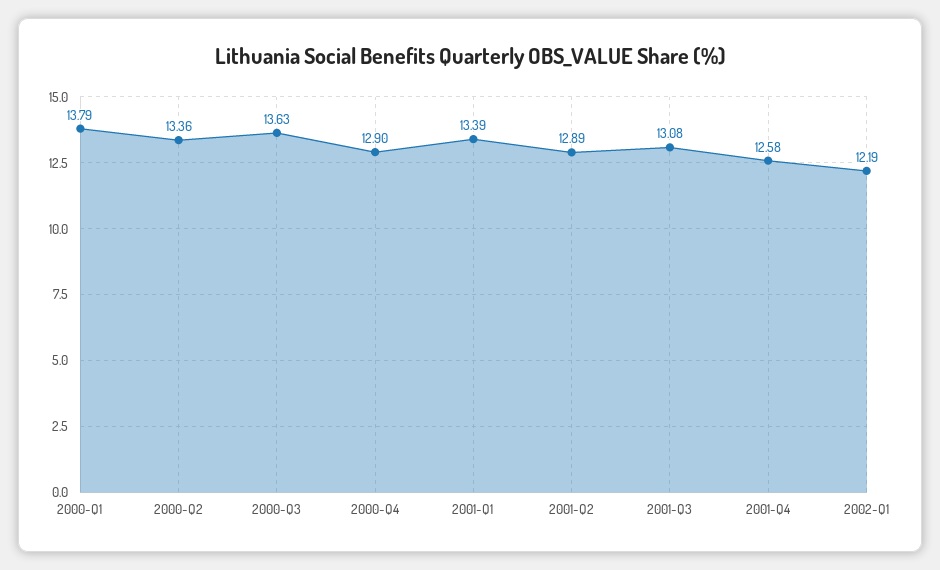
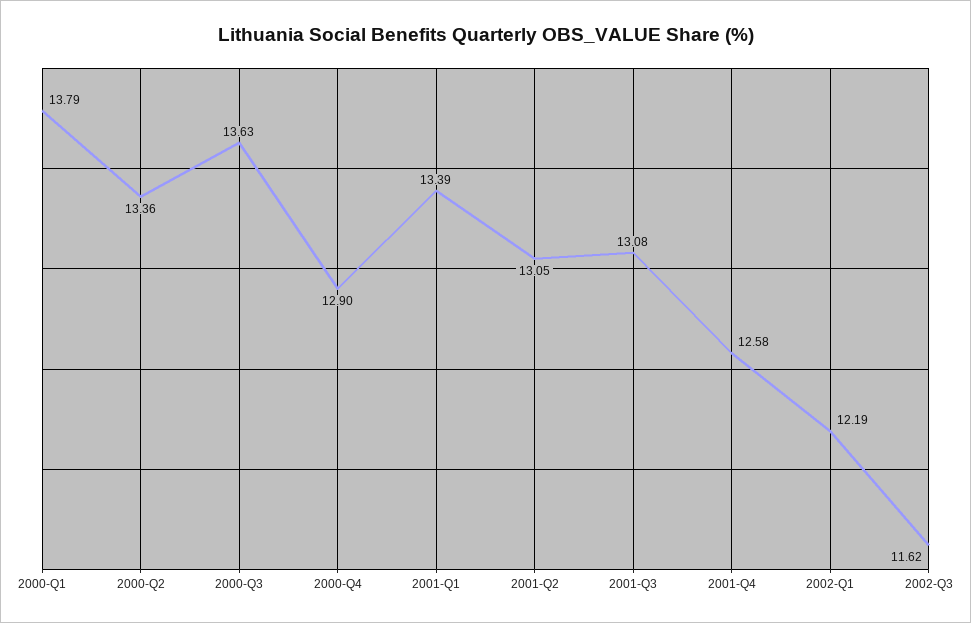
2001-Q2: 12.89 -> 13.05
2002-Q3: none -> 11.62

